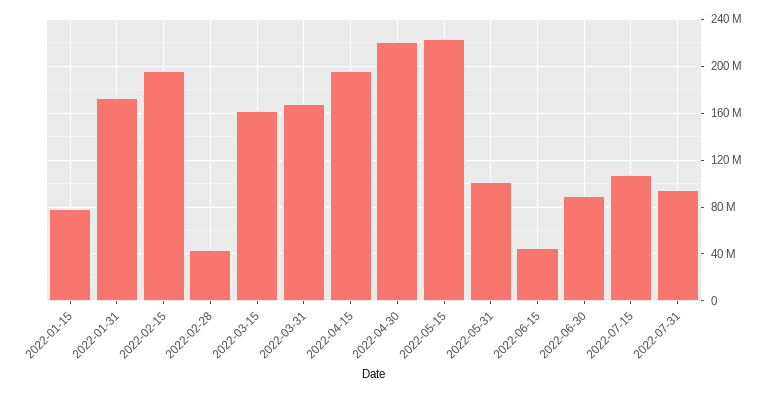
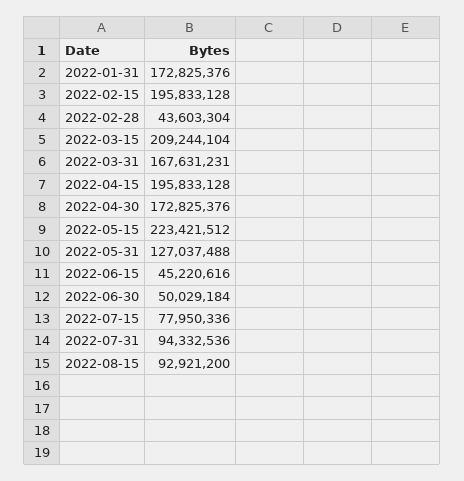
2022-01-15: 80000000 -> none
2022-03-15: 160000000 -> 209244104
2022-04-30: 220000000 -> 172825376
2022-05-31: 100000000 -> 127037488
2022-06-30: 90000000 -> 50029184
2022-07-15: 110000000 -> 77950336
2022-08-15: none -> 92921200

